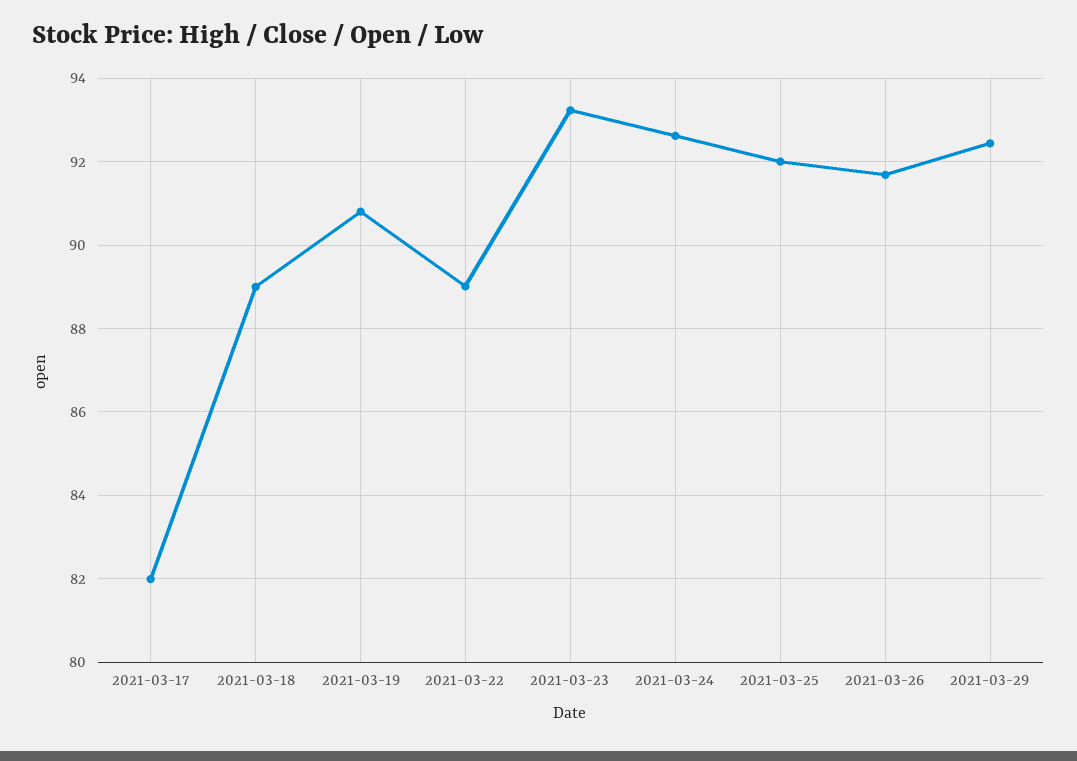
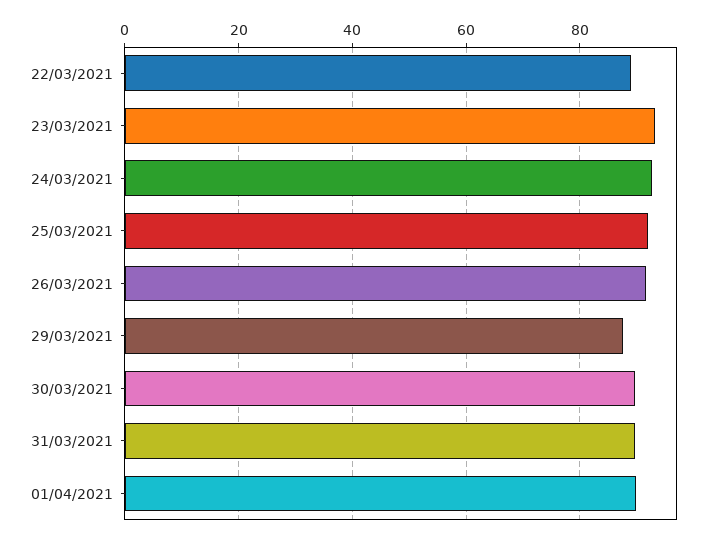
2021-03-17: 82 -> none
2021-03-18: 89 -> none
2021-03-19: 90.8 -> none
2021-03-29: 92.4 -> 88
30/03/2021: none -> 90
31/03/2021: none -> 90
01/04/2021: none -> 90

